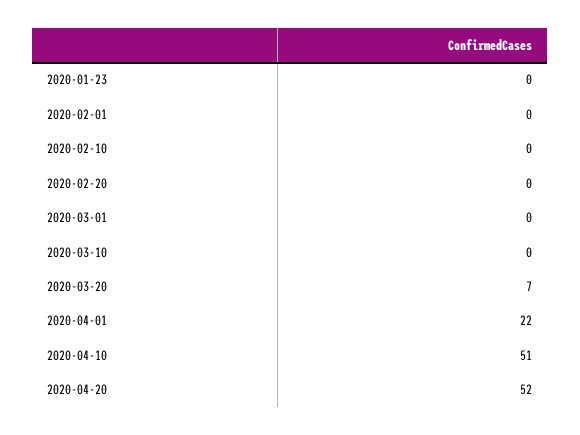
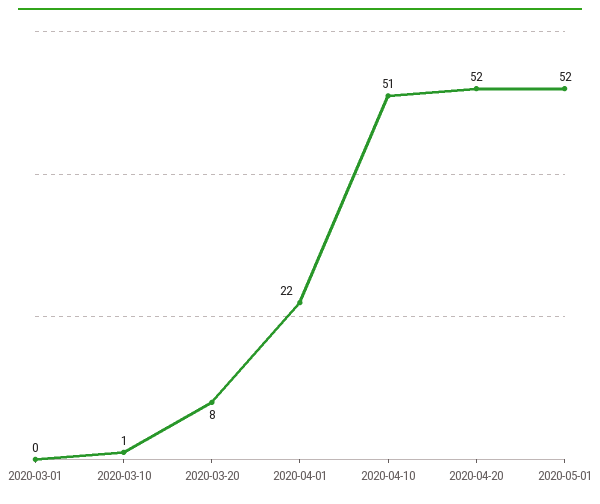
2020-01-23: 0 -> none
2020-02-01: 0 -> none
2020-02-10: 0 -> none
2020-02-20: 0 -> none
2020-03-10: 0 -> 1
2020-03-20: 7 -> 8
2020-05-01: none -> 52

